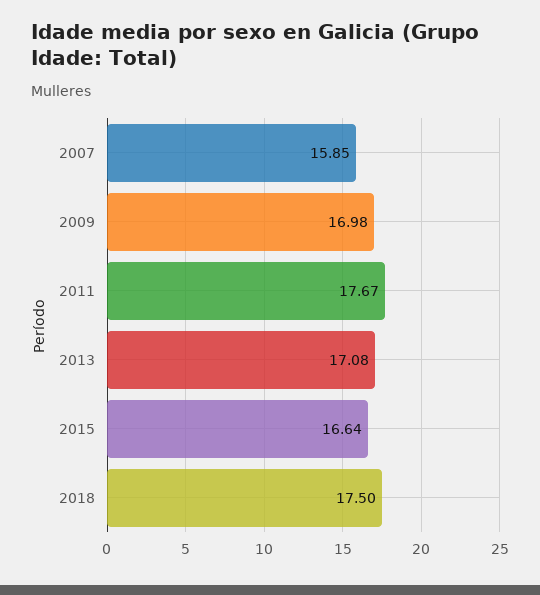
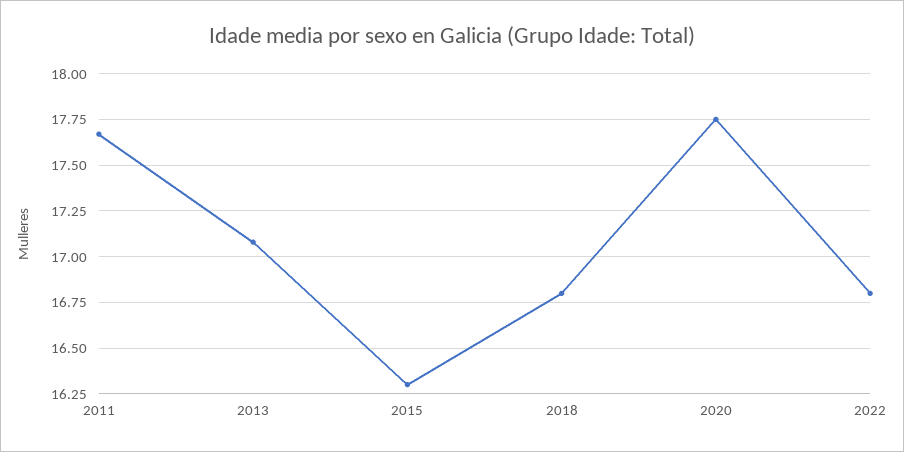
2007: 15.85 -> none
2009: 16.98 -> none
2015: 16.64 -> 16.3
2018: 17.5 -> 16.8
2020: none -> 17.75
2022: none -> 16.8

